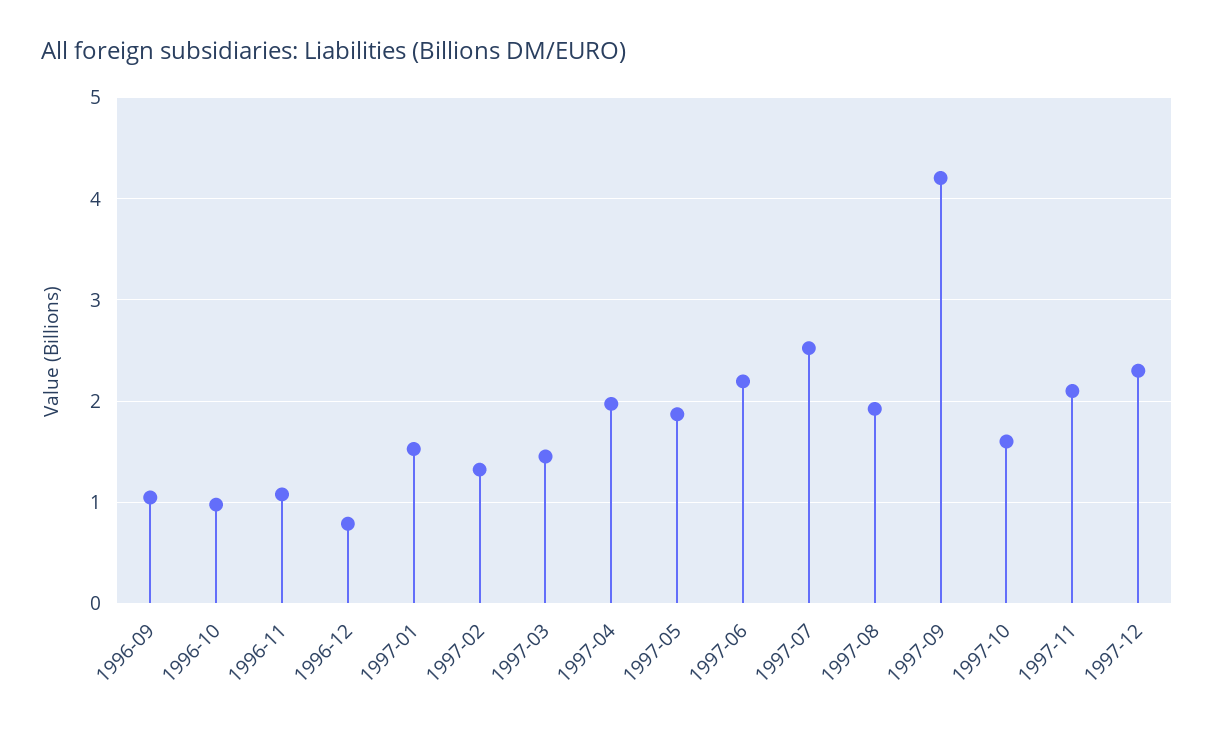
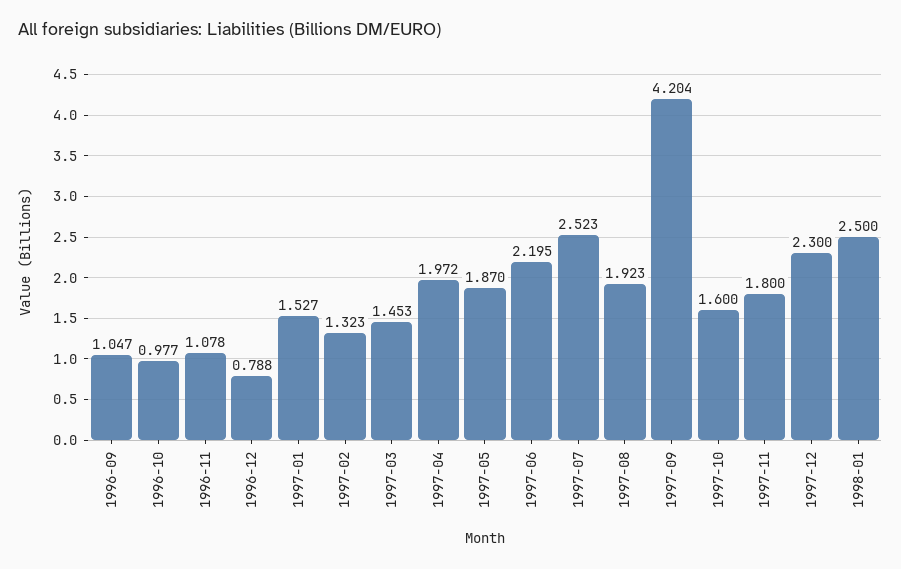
1997-11: 2.1 -> 1.8
1998-01: none -> 2.5

